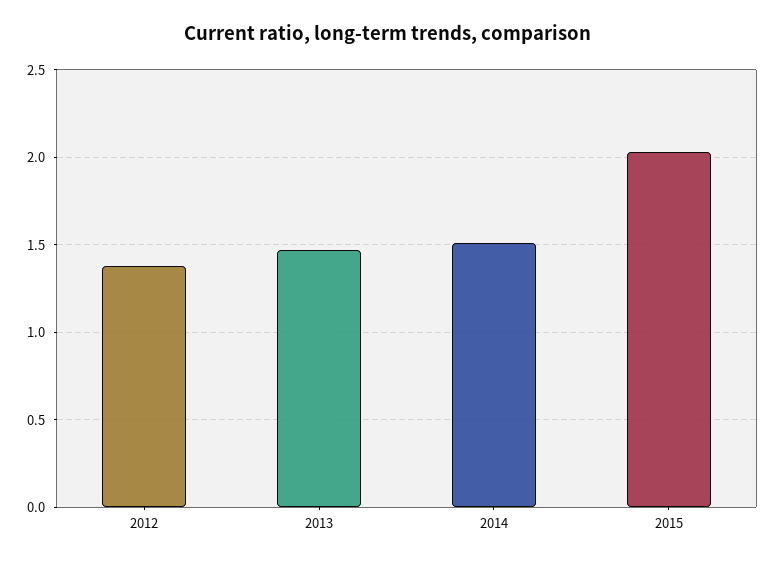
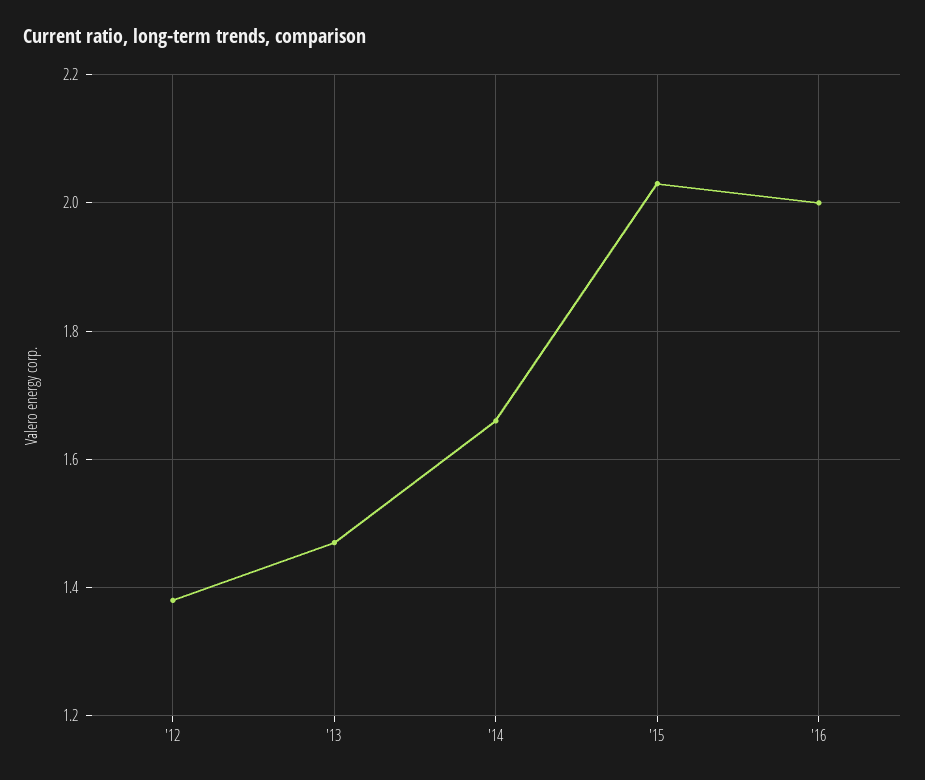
2014: 1.5 -> 1.65
'16: none -> 2

